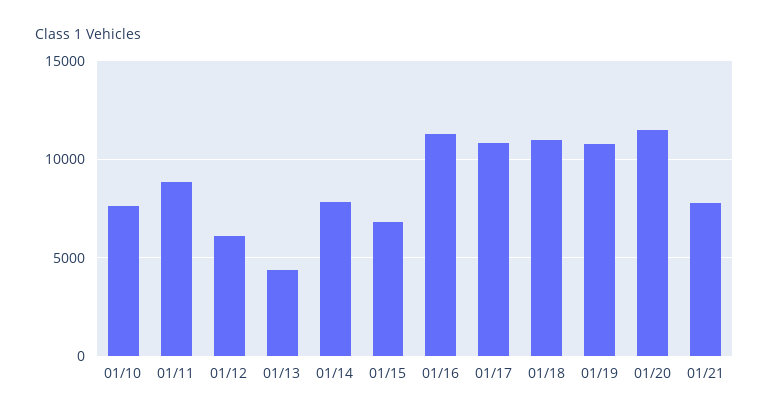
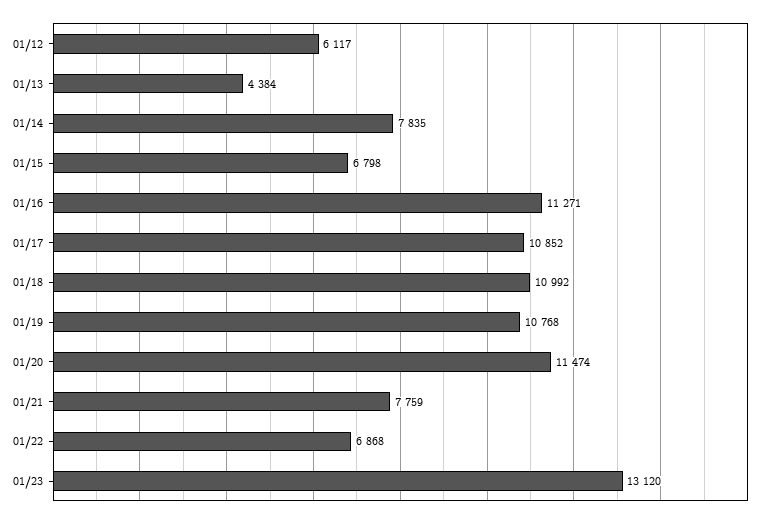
01/10: 7500 -> none
01/11: 9000 -> none
01/22: none -> 6868
01/23: none -> 13120

